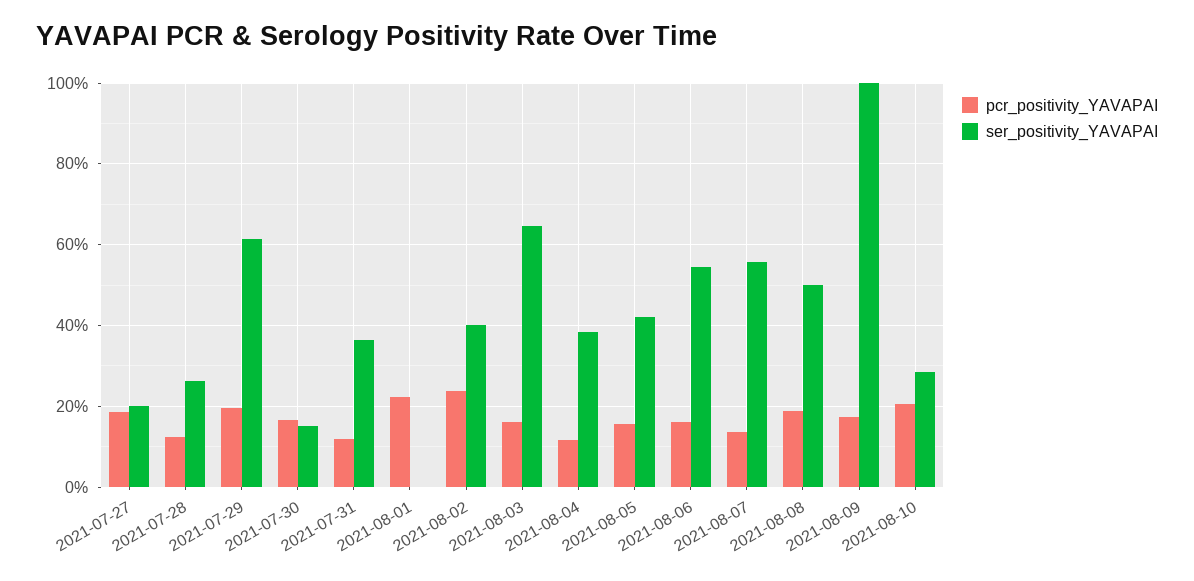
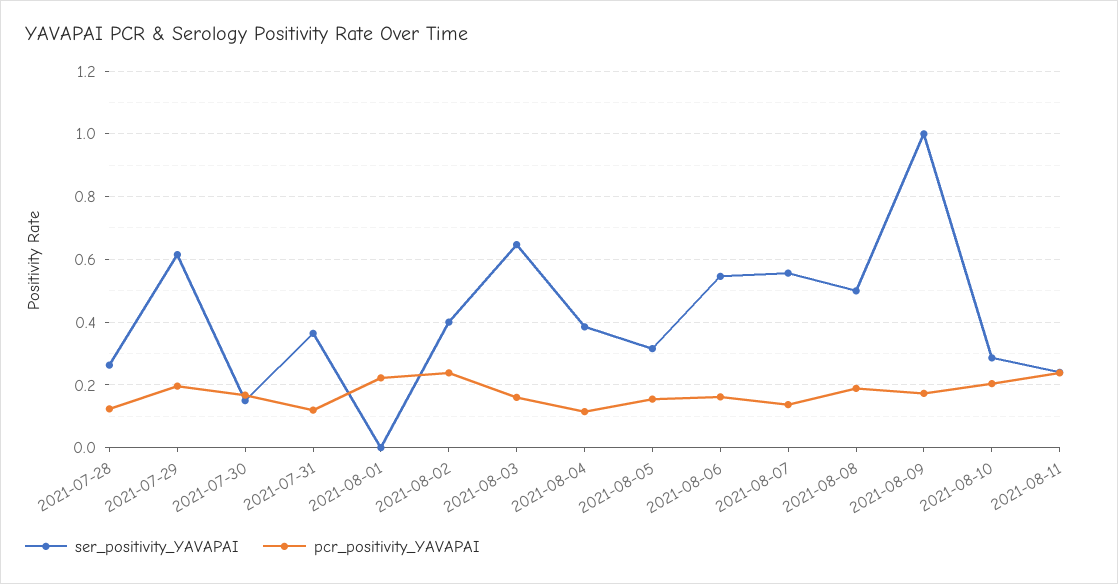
pcr_positivity_YAVAPAI, 2021-07-27: 0.18 -> none
ser_positivity_YAVAPAI, 2021-07-27: 0.2 -> none
ser_positivity_YAVAPAI, 2021-08-05: 0.42 -> 0.32
ser_positivity_YAVAPAI, 2021-08-11: none -> 0.24
pcr_positivity_YAVAPAI, 2021-08-11: none -> 0.24

